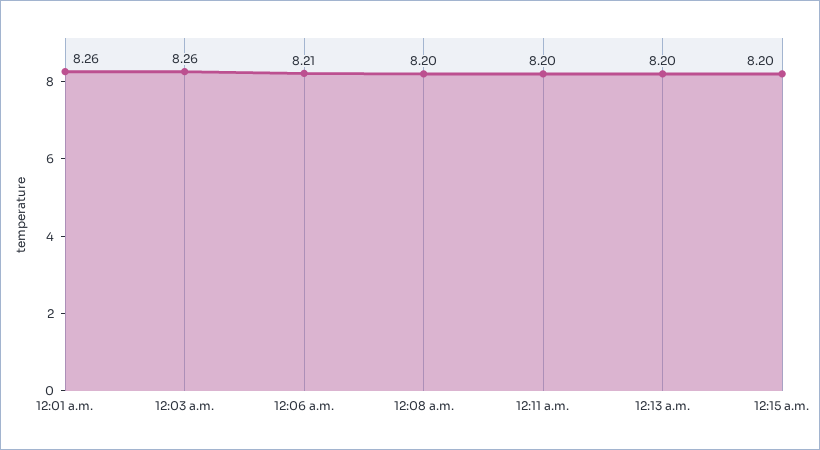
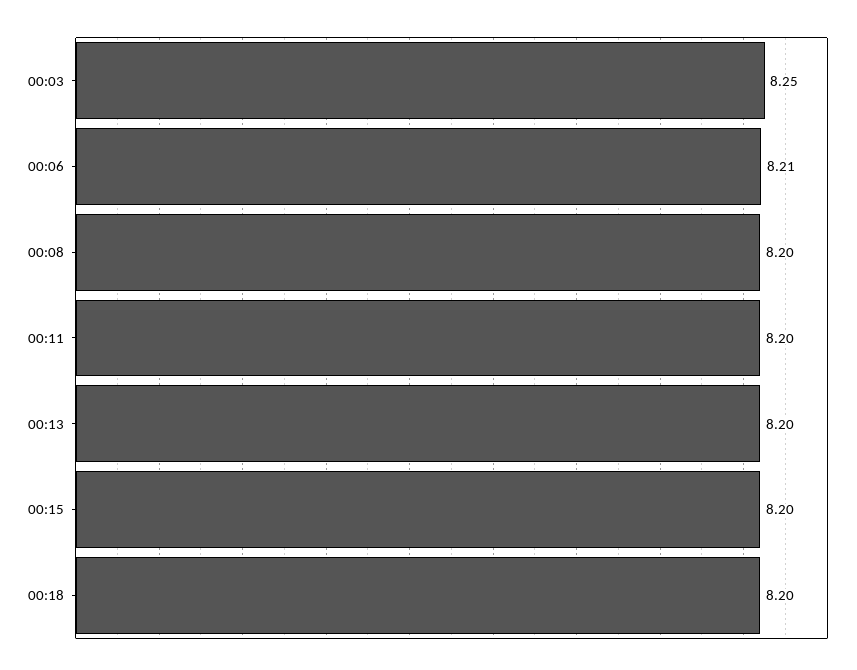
12:01 a.m.: 8.26 -> none
12:03 a.m.: 8.26 -> 8.25
00:18: none -> 8.2

